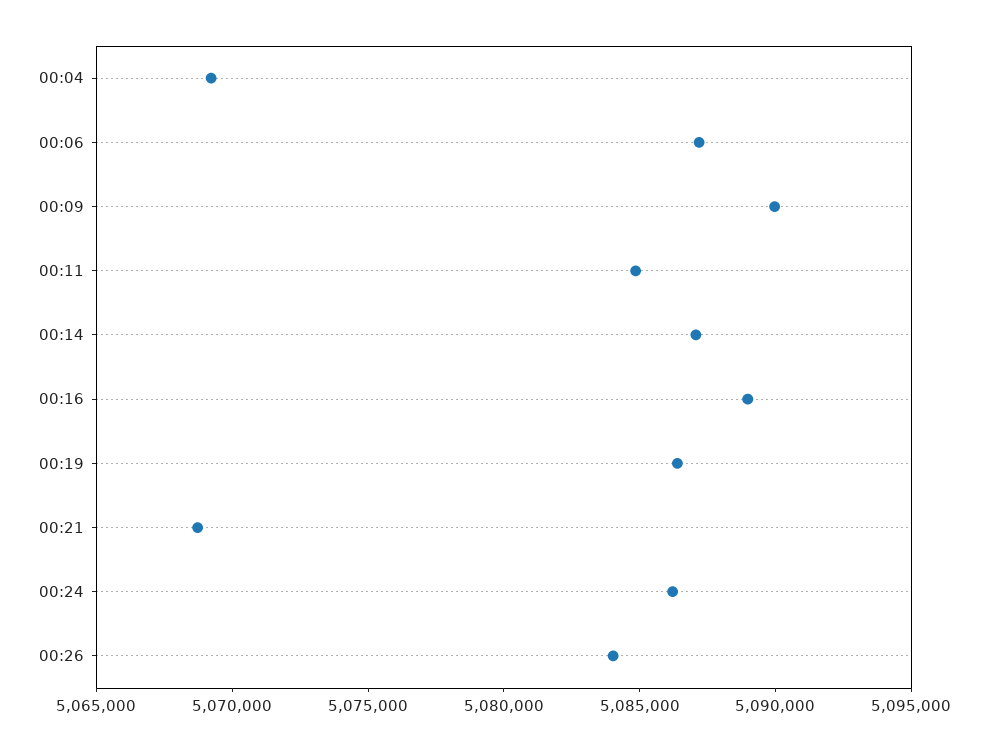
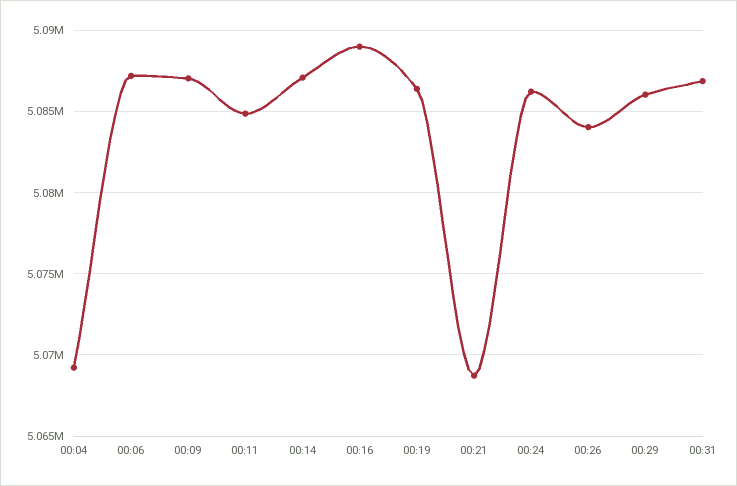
00:09: 5090000 -> 5087000
00:29: none -> 5086000
00:31: none -> 5087000

